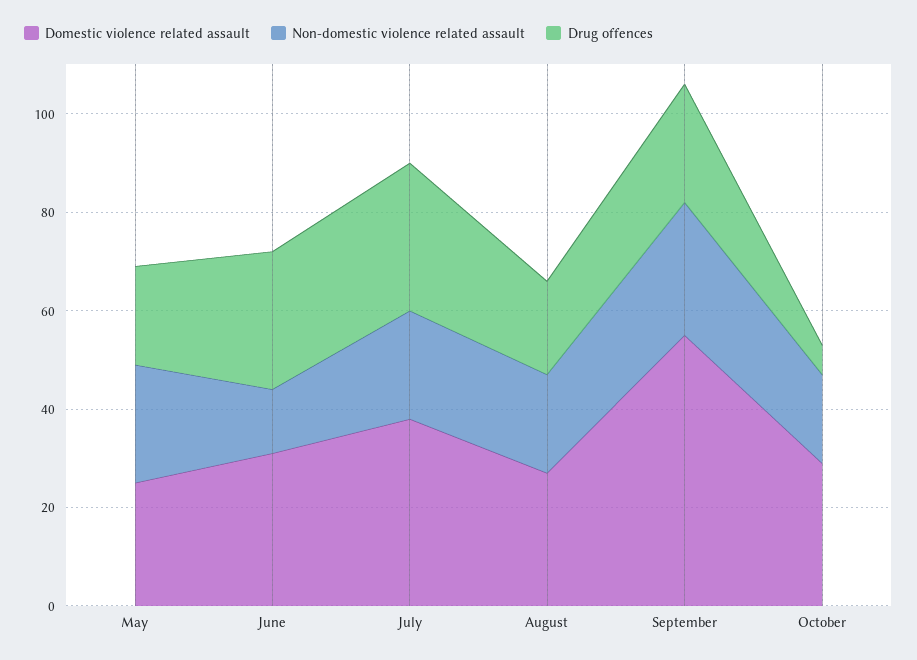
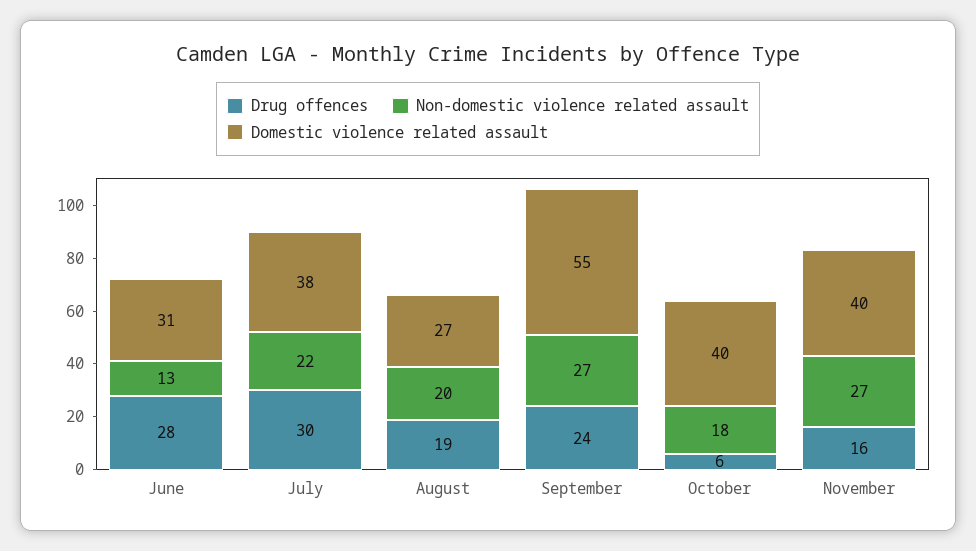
Domestic violence related assault, May: 25 -> none
Non-domestic violence related assault, May: 25 -> none
Drug offences, May: 20 -> none
Domestic violence related assault, October: 30 -> 40
Drug offences, November: none -> 16
Non-domestic violence related assault, November: none -> 27
Domestic violence related assault, November: none -> 40

